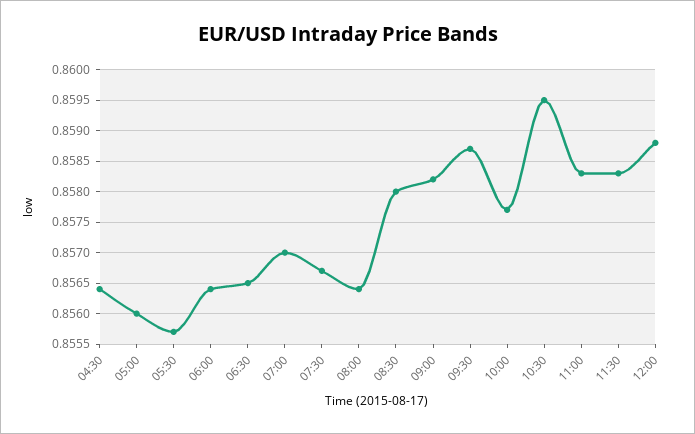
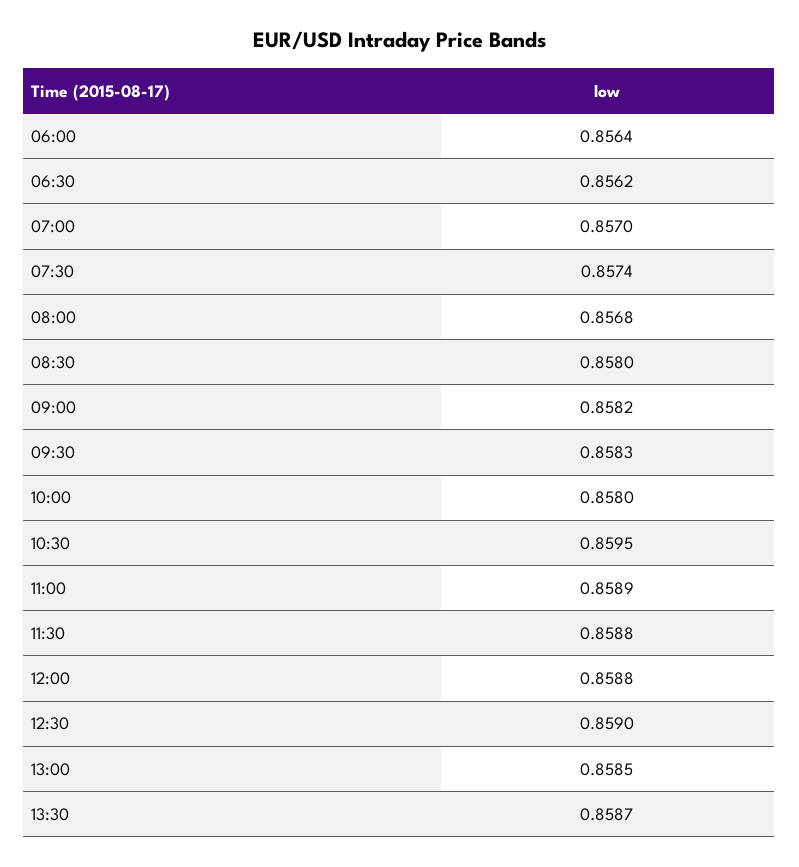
04:30: 0.8564 -> none
05:00: 0.856 -> none
05:30: 0.8557 -> none
06:30: 0.8565 -> 0.8562
07:30: 0.8567 -> 0.8574
08:00: 0.8564 -> 0.8568
09:30: 0.8587 -> 0.8583
10:00: 0.8577 -> 0.858
11:00: 0.8583 -> 0.8589
11:30: 0.8583 -> 0.8588
12:30: none -> 0.859
13:00: none -> 0.8585
13:30: none -> 0.8587

